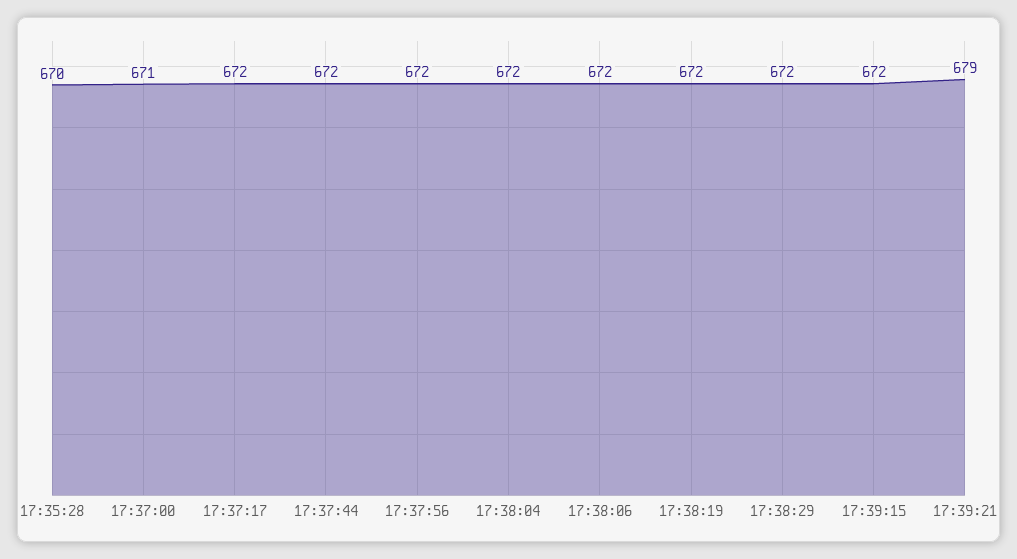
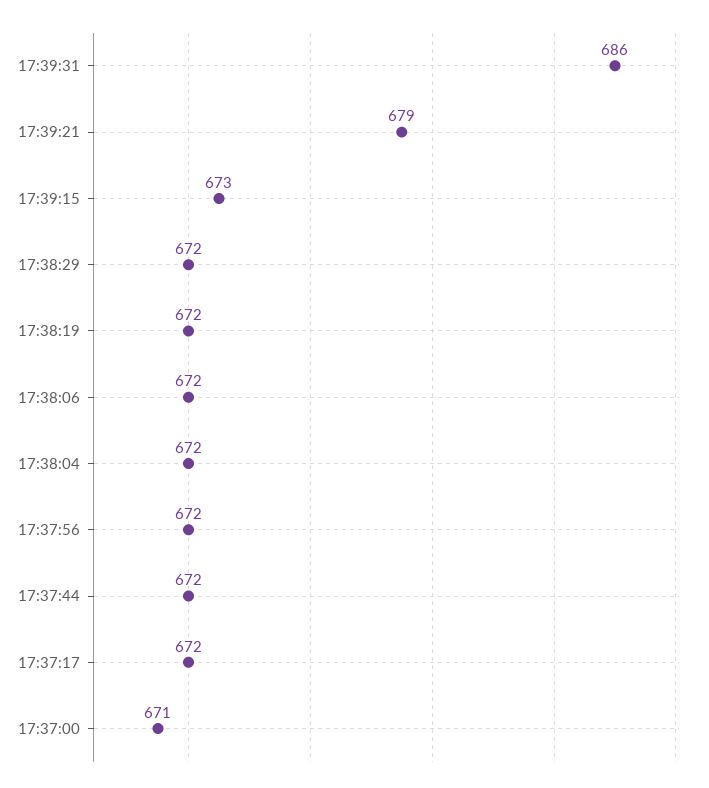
17:35:28: 670 -> none
17:39:15: 672 -> 673
17:39:31: none -> 686

